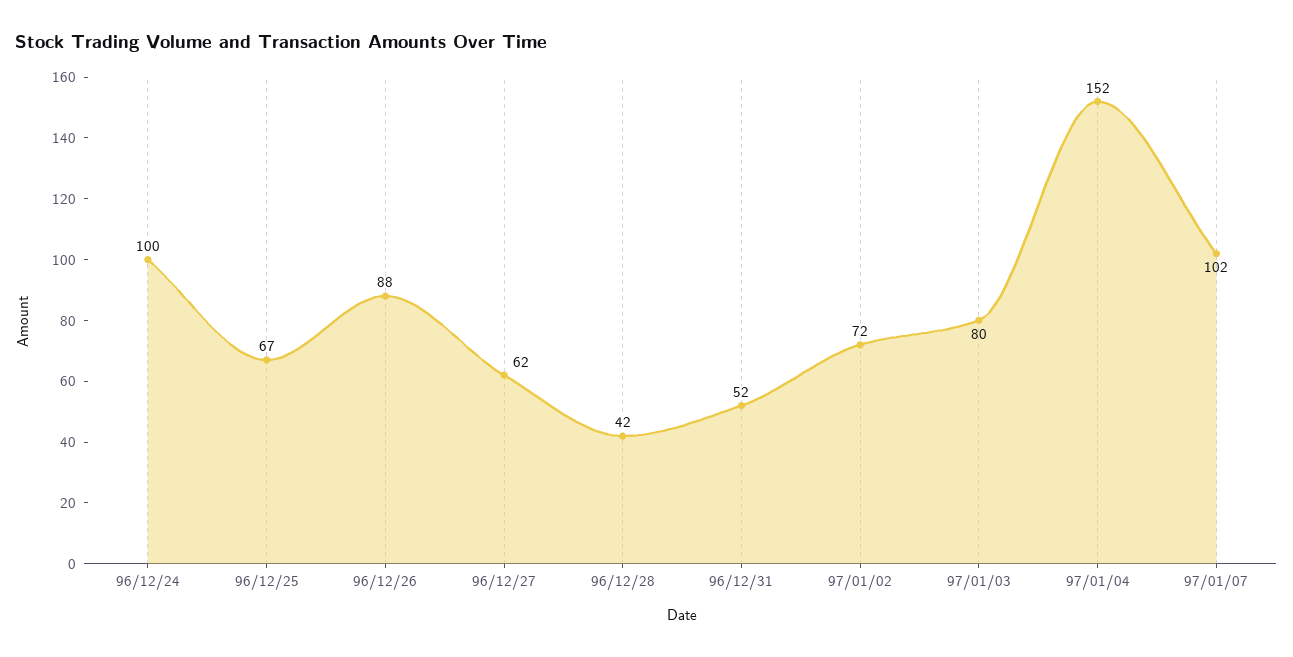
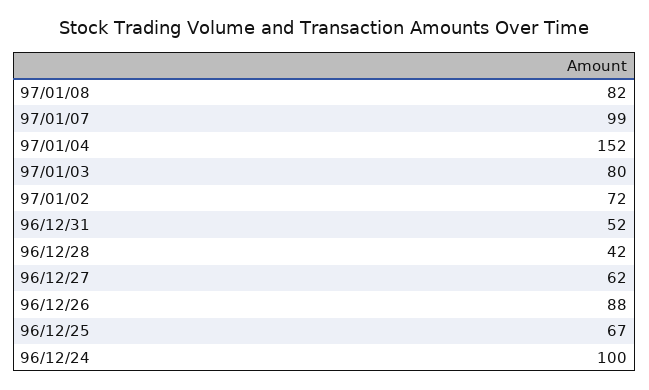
97/01/07: 102 -> 99
97/01/08: none -> 82

